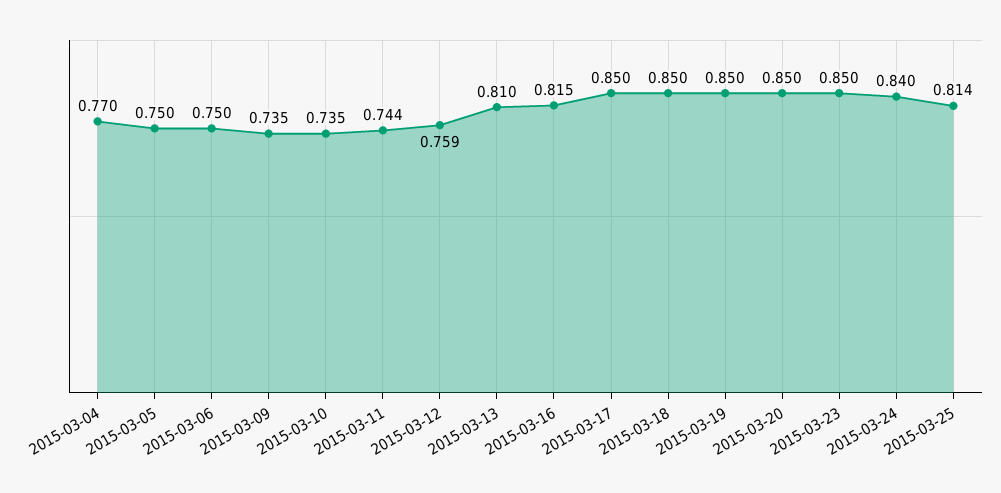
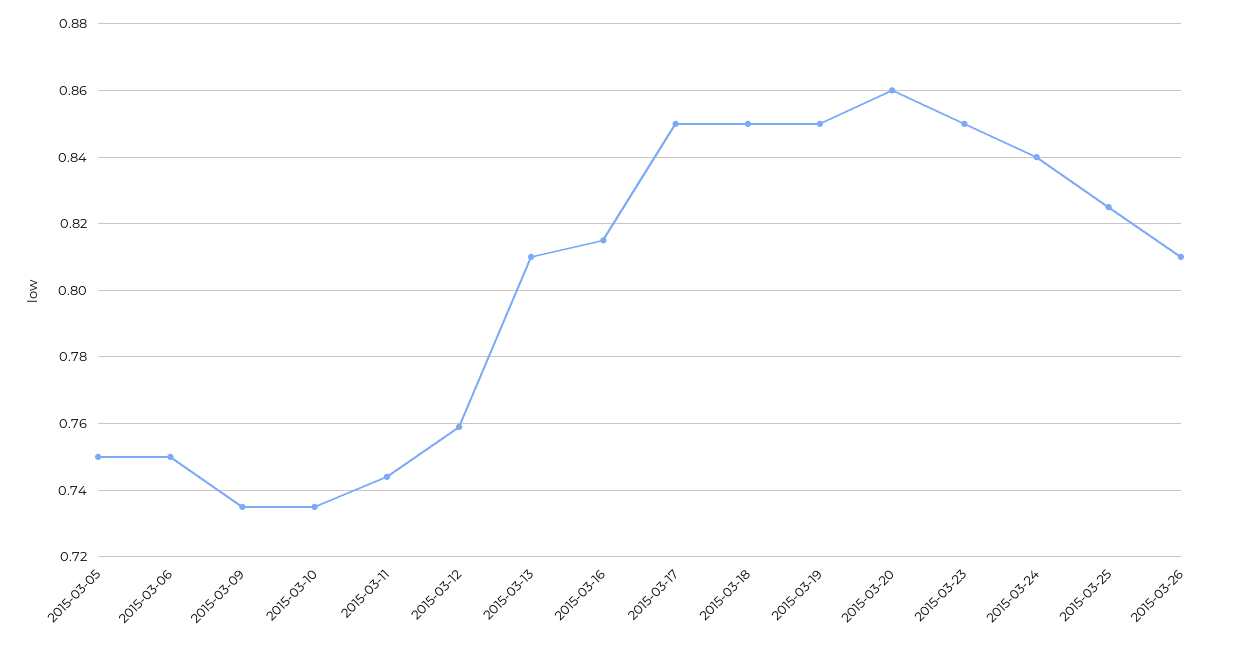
2015-03-04: 0.77 -> none
2015-03-20: 0.85 -> 0.86
2015-03-25: 0.814 -> 0.825
2015-03-26: none -> 0.81

